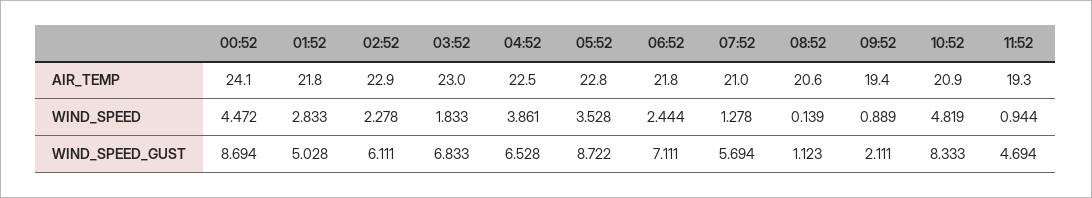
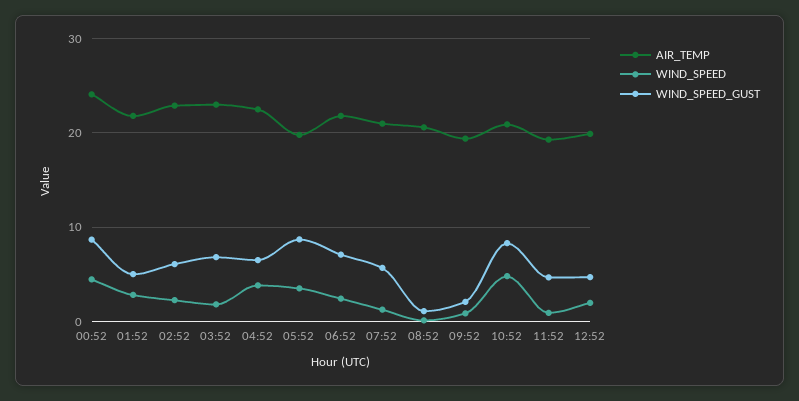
AIR_TEMP, 05:52: 22.8 -> 20
AIR_TEMP, 12:52: none -> 20
WIND_SPEED, 12:52: none -> 2
WIND_SPEED_GUST, 12:52: none -> 5

